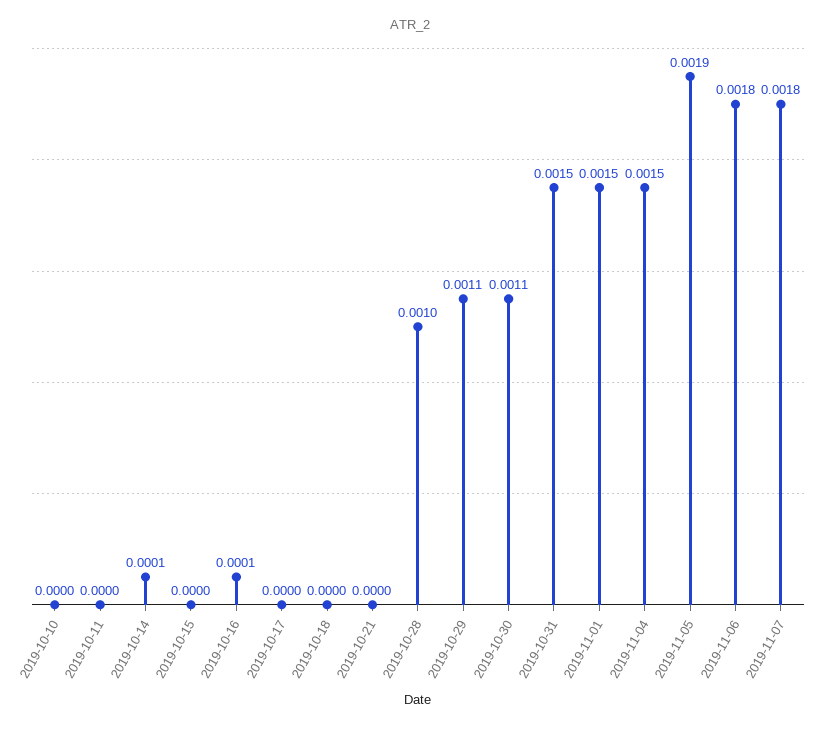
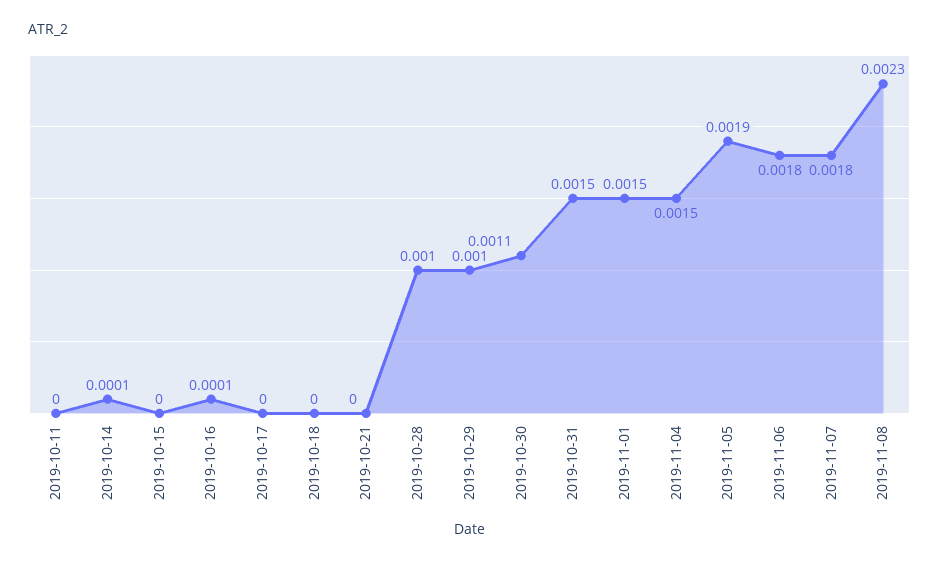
2019-10-10: 0 -> none
2019-10-29: 0.0011 -> 0.001
2019-11-08: none -> 0.0023

